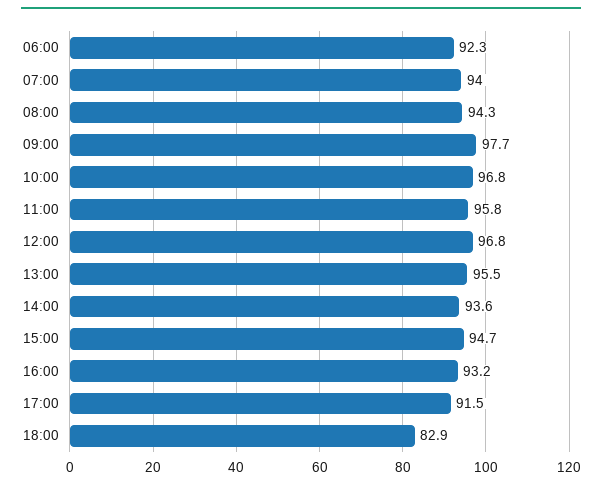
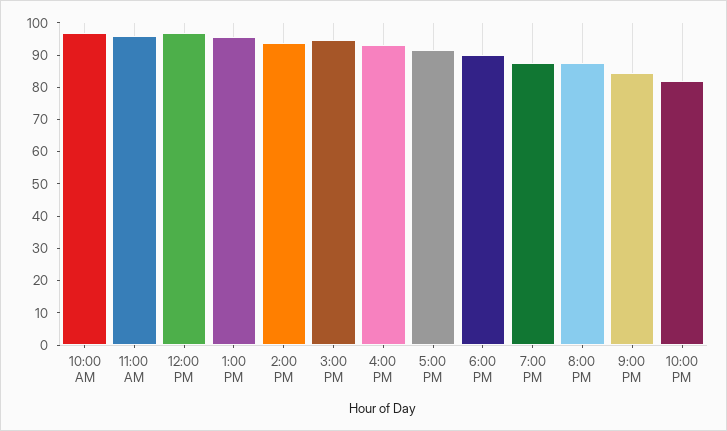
06:00: 92.3 -> none
07:00: 94 -> none
08:00: 94.3 -> none
09:00: 97.7 -> none
18:00: 82.9 -> 90
7:00 PM: none -> 87.5
8:00 PM: none -> 87.5
9:00 PM: none -> 85
10:00 PM: none -> 82.5

